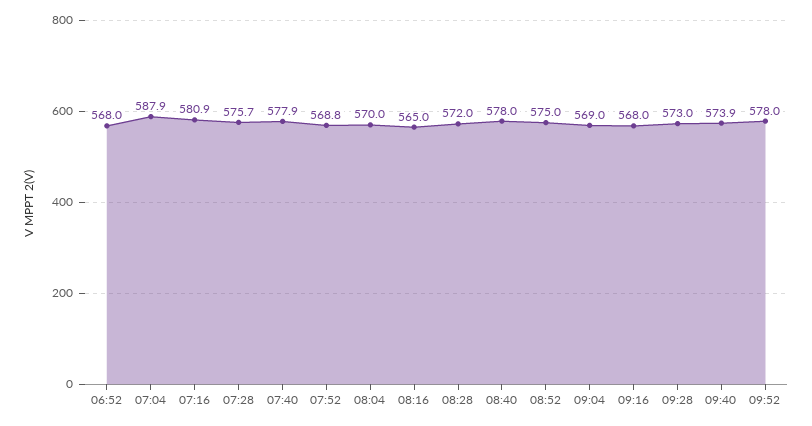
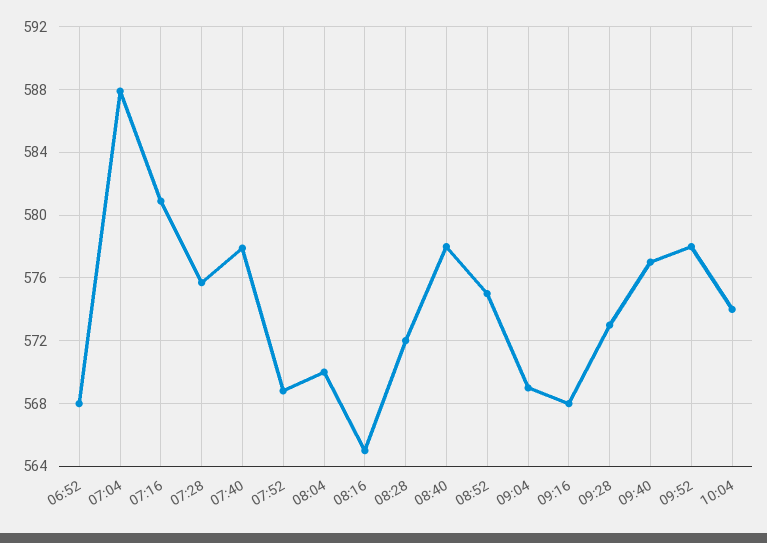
09:40: 573.9 -> 577
10:04: none -> 574

